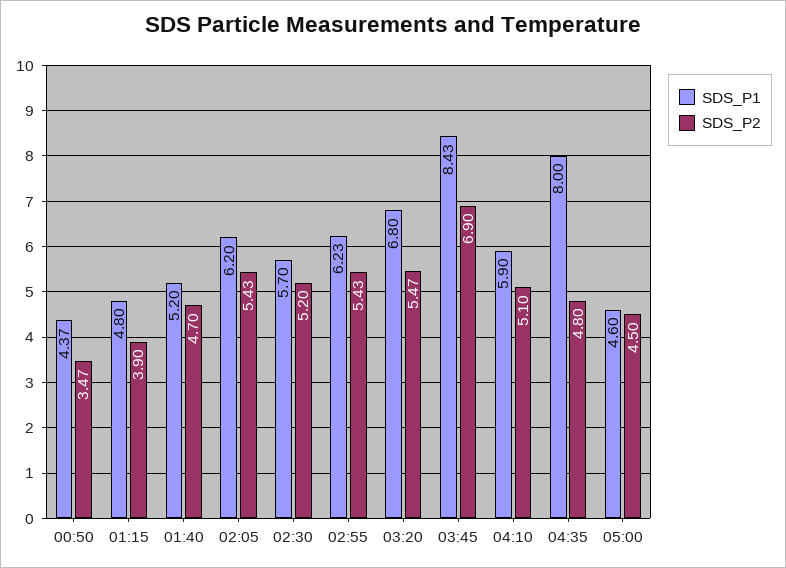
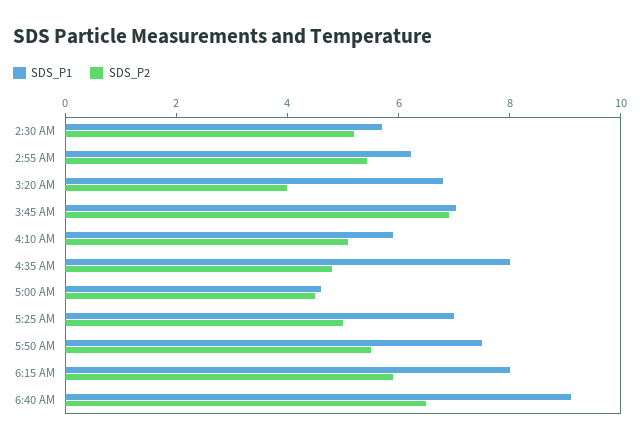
SDS_P1, 00:50: 4.37 -> none
SDS_P2, 00:50: 3.47 -> none
SDS_P1, 01:15: 4.8 -> none
SDS_P2, 01:15: 3.9 -> none
SDS_P1, 01:40: 5.2 -> none
SDS_P2, 01:40: 4.7 -> none
SDS_P1, 02:05: 6.2 -> none
SDS_P2, 02:05: 5.43 -> none
SDS_P2, 03:20: 5.47 -> 4
SDS_P1, 03:45: 8.43 -> 7
SDS_P1, 5:25 AM: none -> 7
SDS_P2, 5:25 AM: none -> 5
SDS_P1, 5:50 AM: none -> 7.5
SDS_P2, 5:50 AM: none -> 5.5
SDS_P1, 6:15 AM: none -> 8
SDS_P2, 6:15 AM: none -> 6
SDS_P1, 6:40 AM: none -> 9
SDS_P2, 6:40 AM: none -> 6.5

